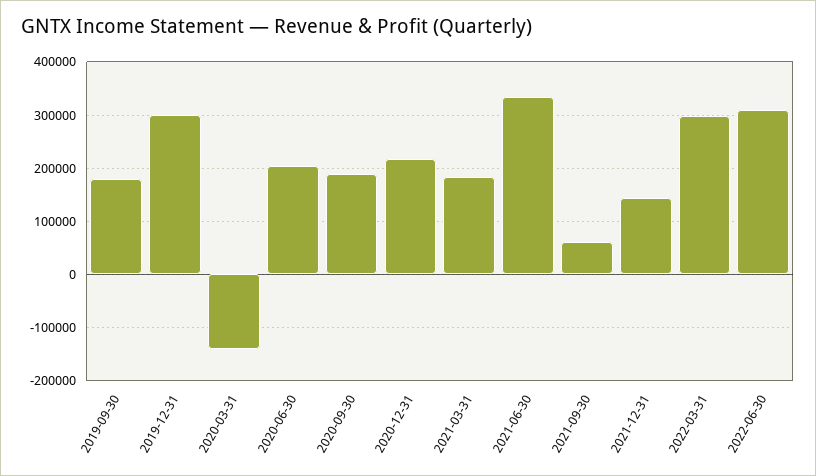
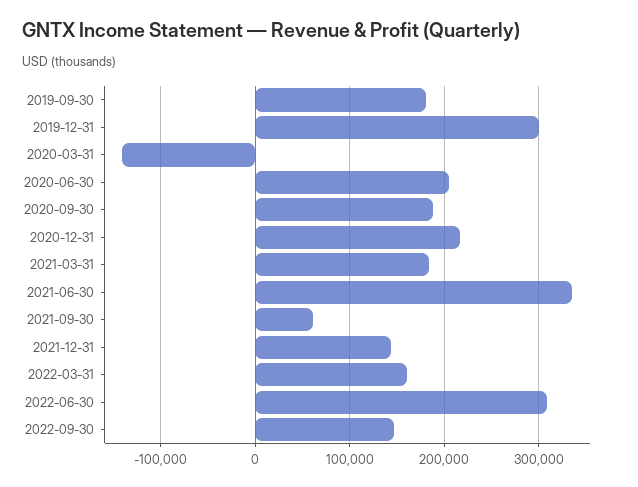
2022-03-31: 300000 -> 160000
2022-09-30: none -> 150000

